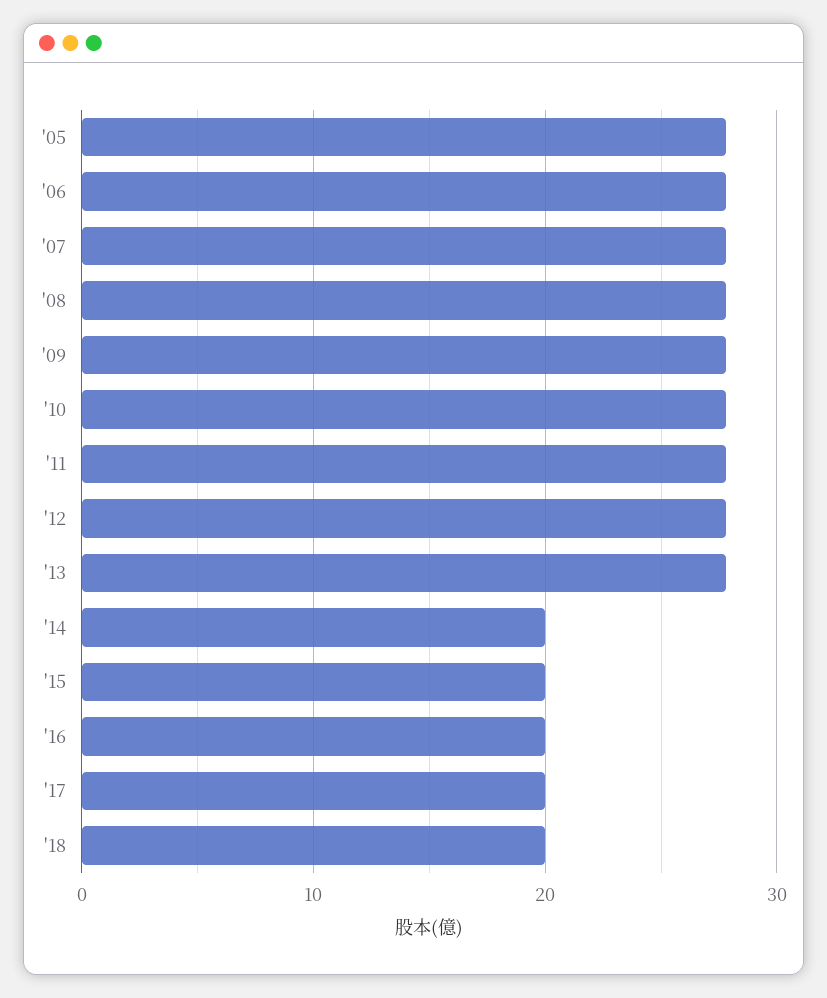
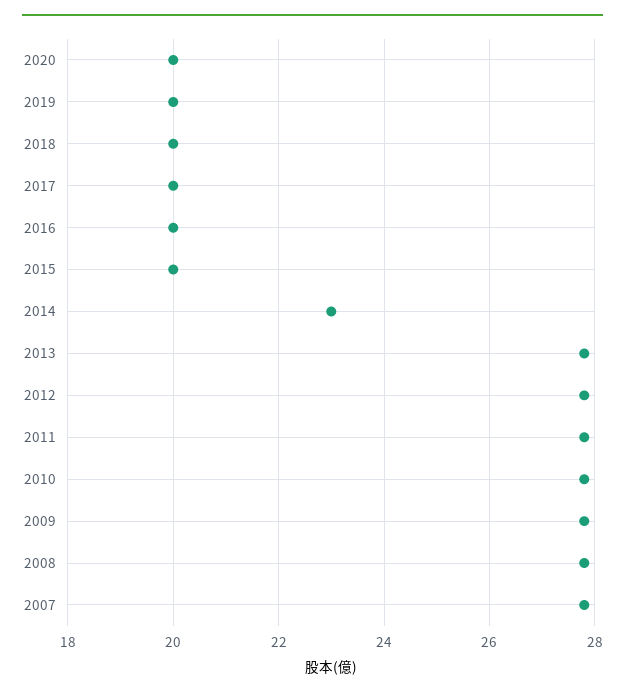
'05: 28 -> none
'06: 28 -> none
'14: 20 -> 23
2020: none -> 20
2019: none -> 20

